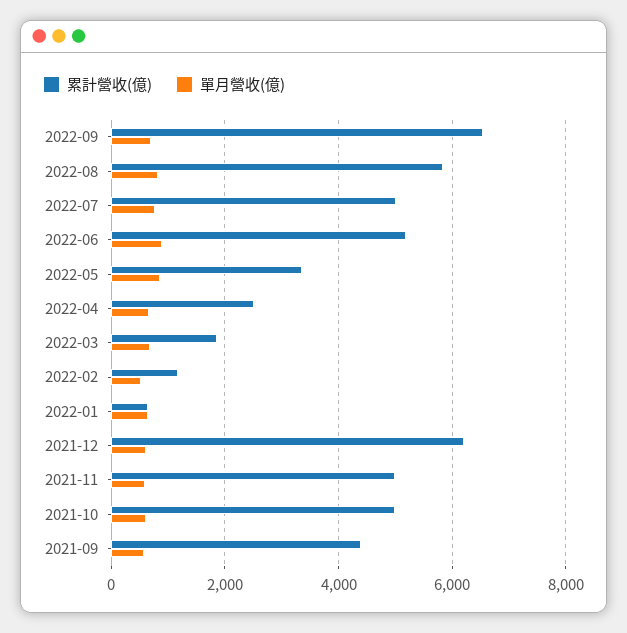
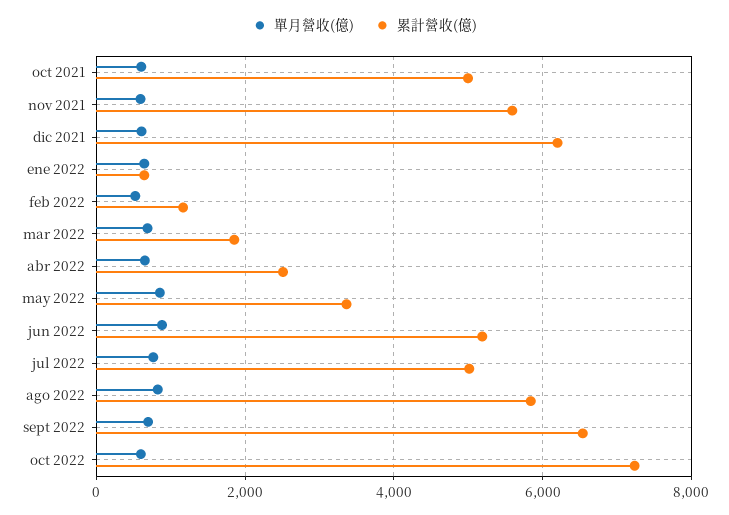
累計營收(億), 2021-11: 5000 -> 5600
累計營收(億), 2021-09: 4400 -> none
單月營收(億), 2021-09: 600 -> none
單月營收(億), oct 2022: none -> 600
累計營收(億), oct 2022: none -> 7200

